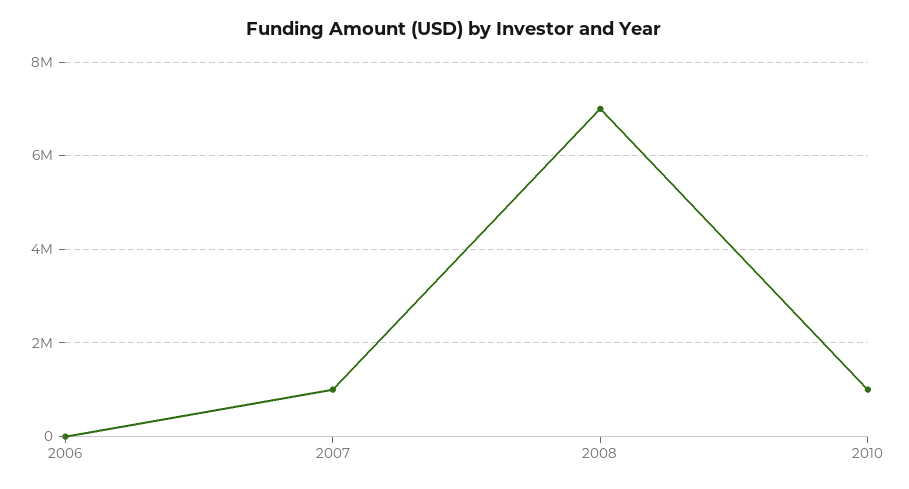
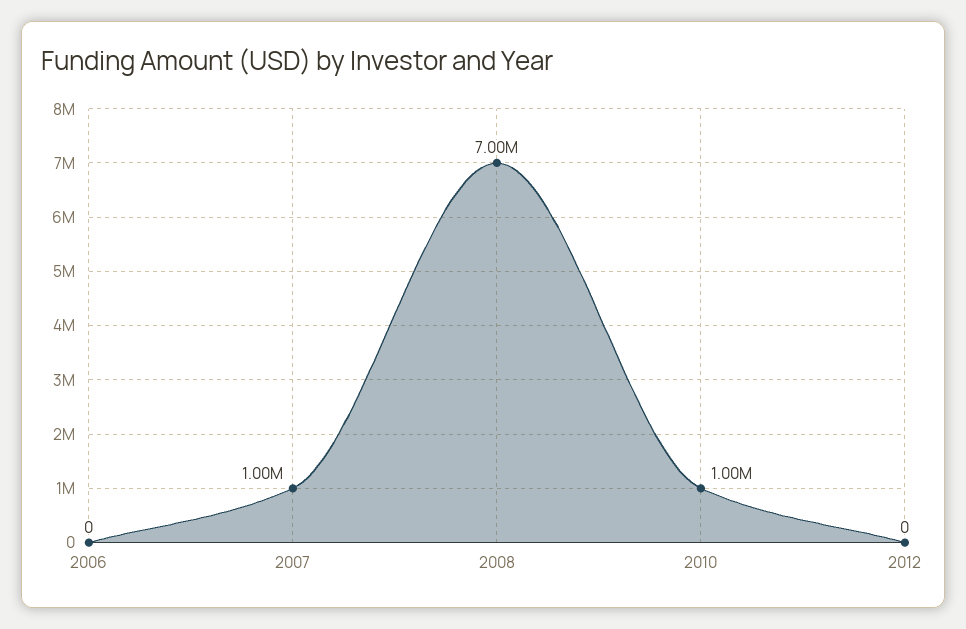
2012: none -> 0

